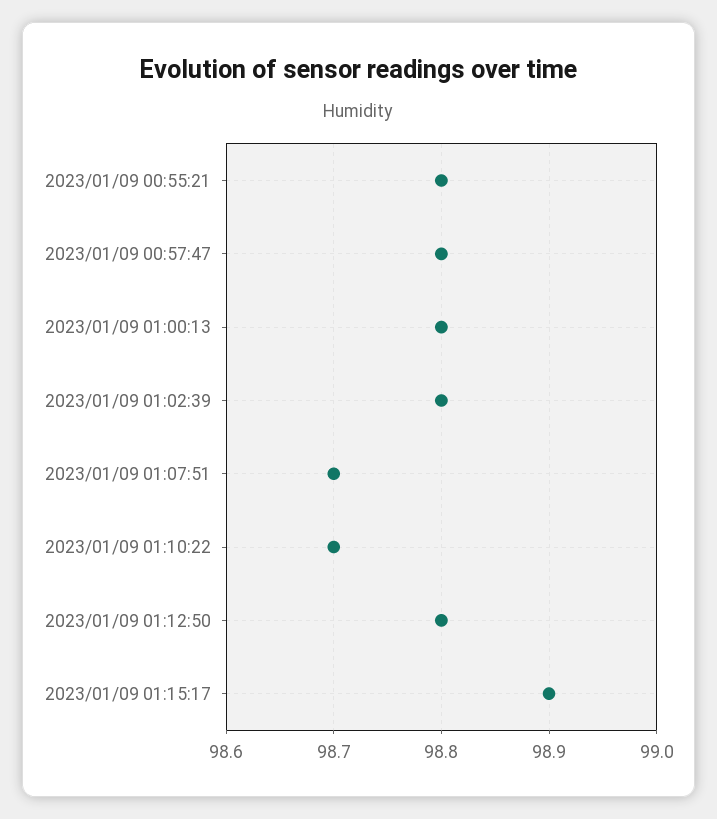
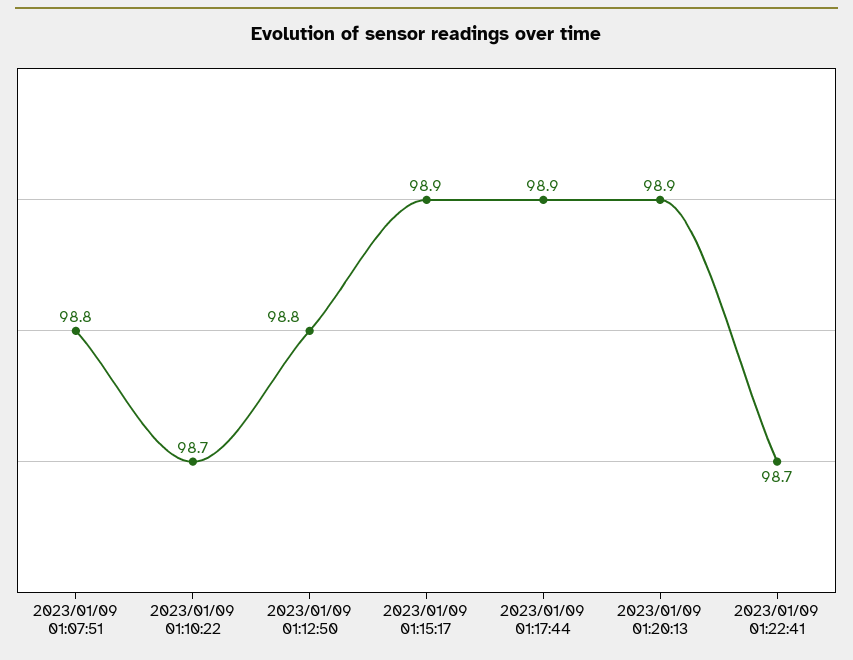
2023/01/09 00:55:21: 98.8 -> none
2023/01/09 00:57:47: 98.8 -> none
2023/01/09 01:00:13: 98.8 -> none
2023/01/09 01:02:39: 98.8 -> none
2023/01/09 01:07:51: 98.7 -> 98.8
2023/01/09 01:17:44: none -> 98.9
2023/01/09 01:20:13: none -> 98.9
2023/01/09 01:22:41: none -> 98.7

